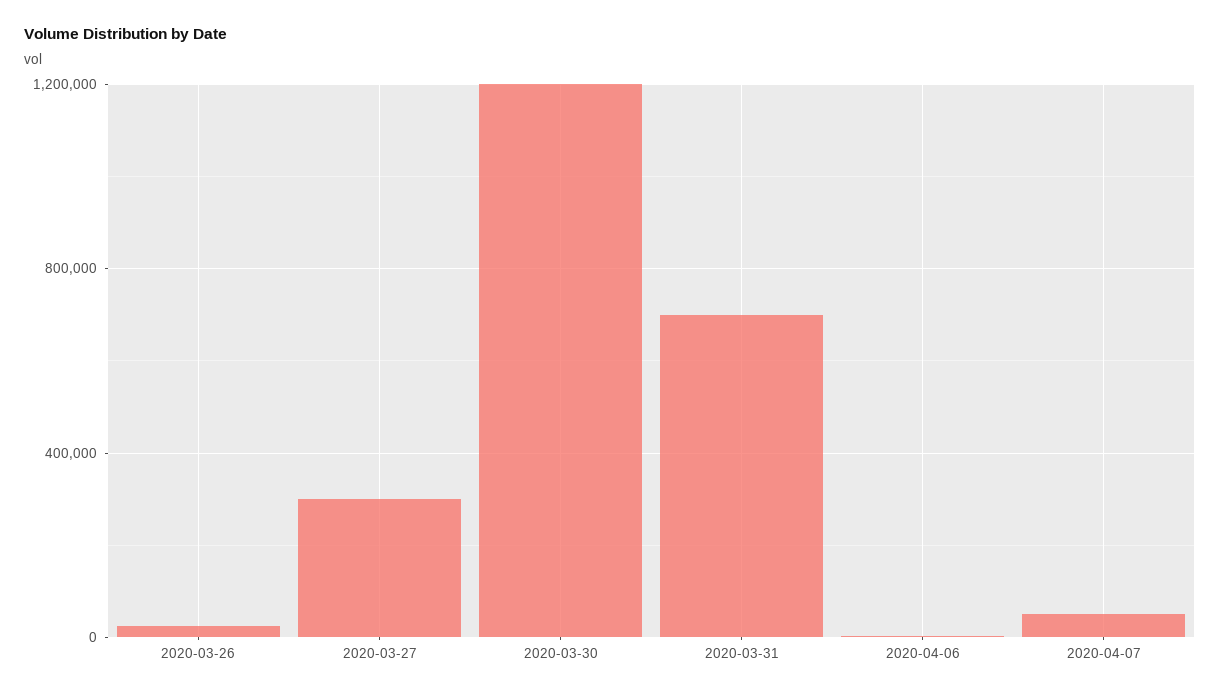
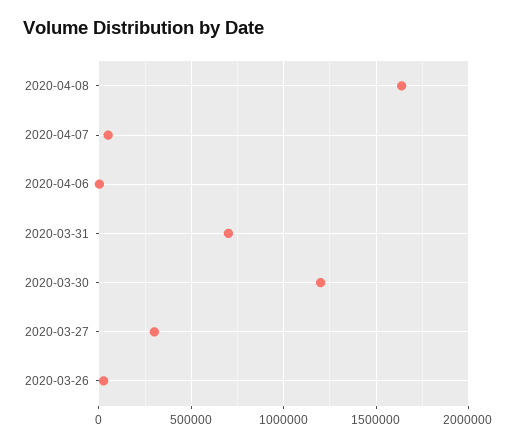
2020-04-08: none -> 1650000

